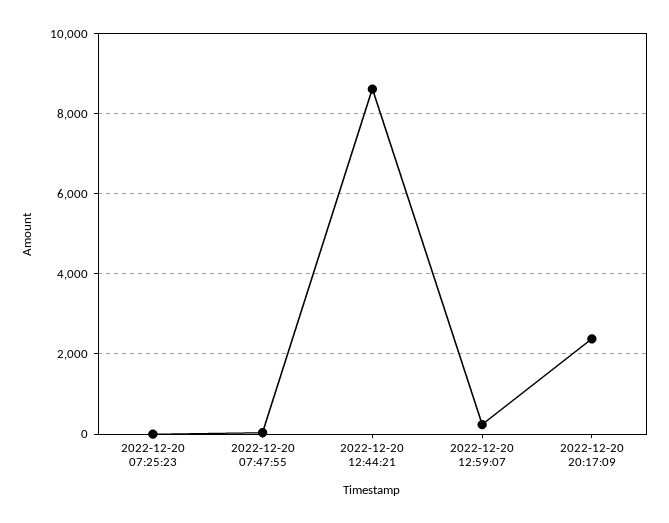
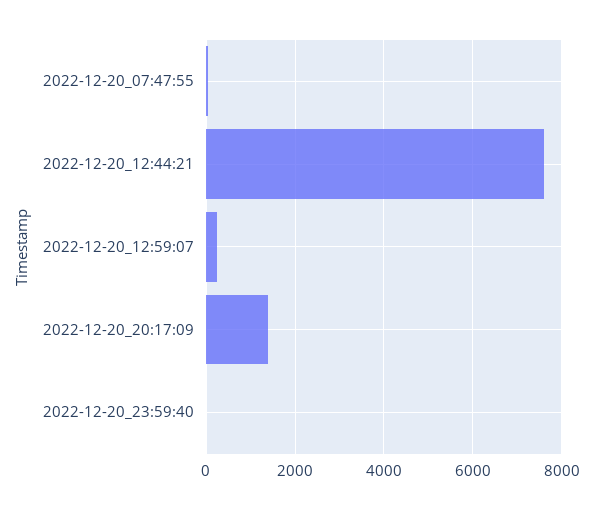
2022-12-20 07:25:23: 0 -> none
2022-12-20 12:44:21: 8600 -> 7600
2022-12-20 20:17:09: 2400 -> 1400
2022-12-20_23:59:40: none -> 0

